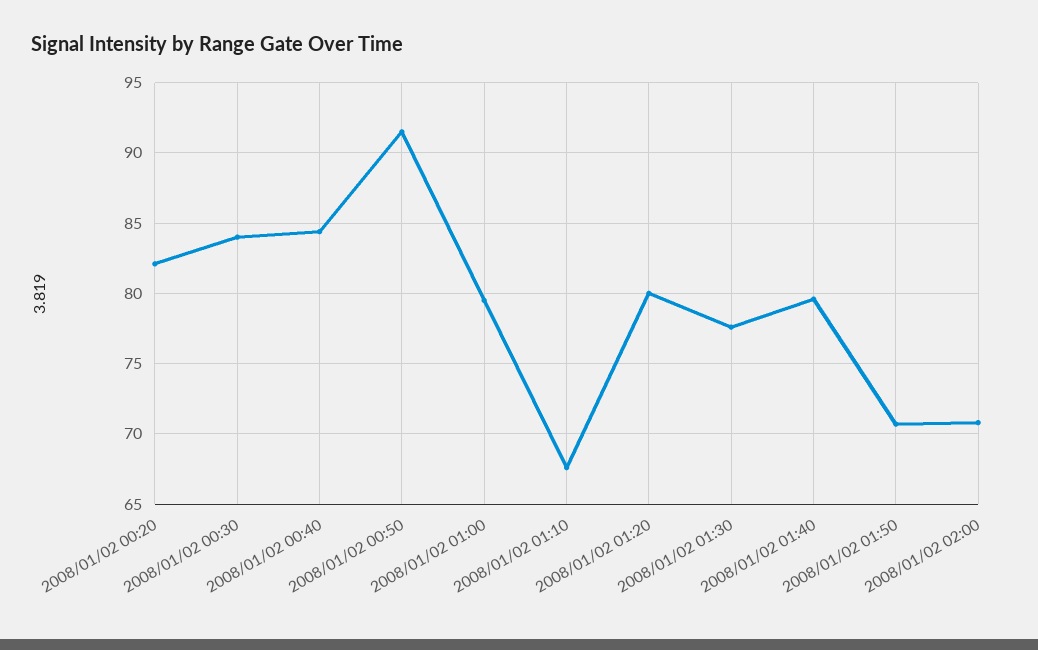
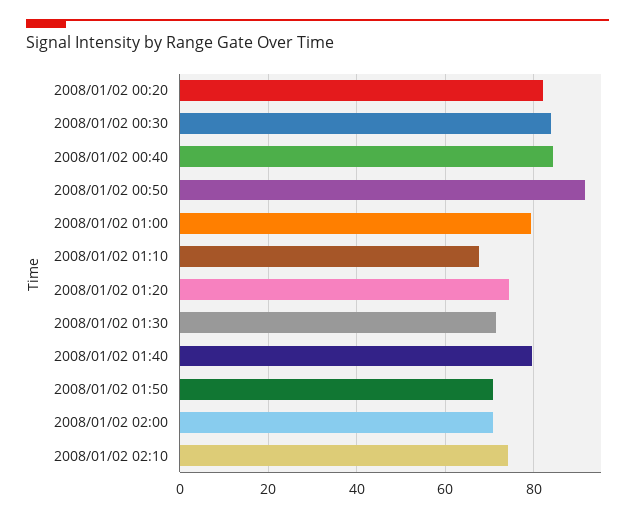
2008/01/02 01:20: 80 -> 74
2008/01/02 01:30: 77.5 -> 72
2008/01/02 02:10: none -> 74

